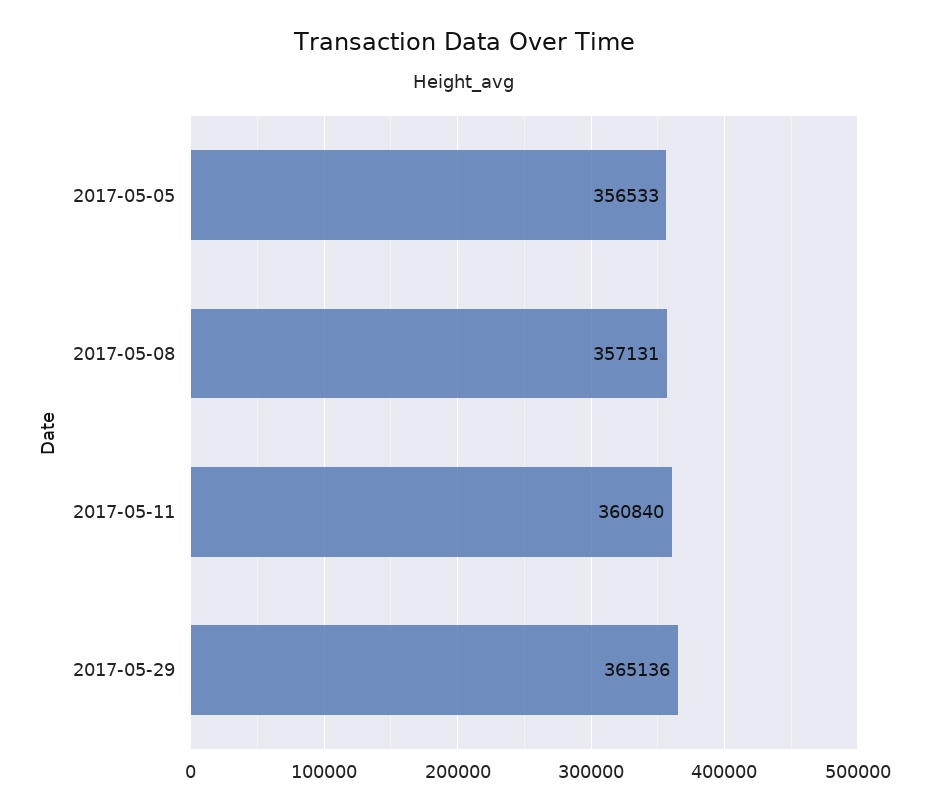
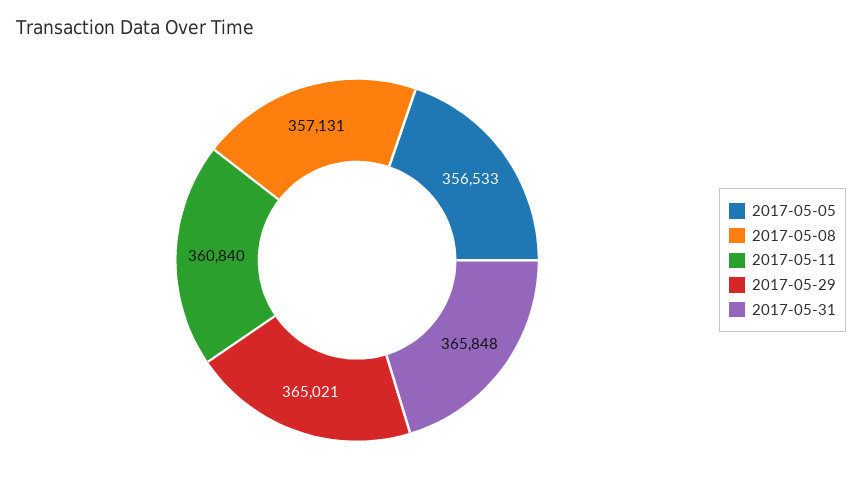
2017-05-29: 365136 -> 365021
2017-05-31: none -> 365848

